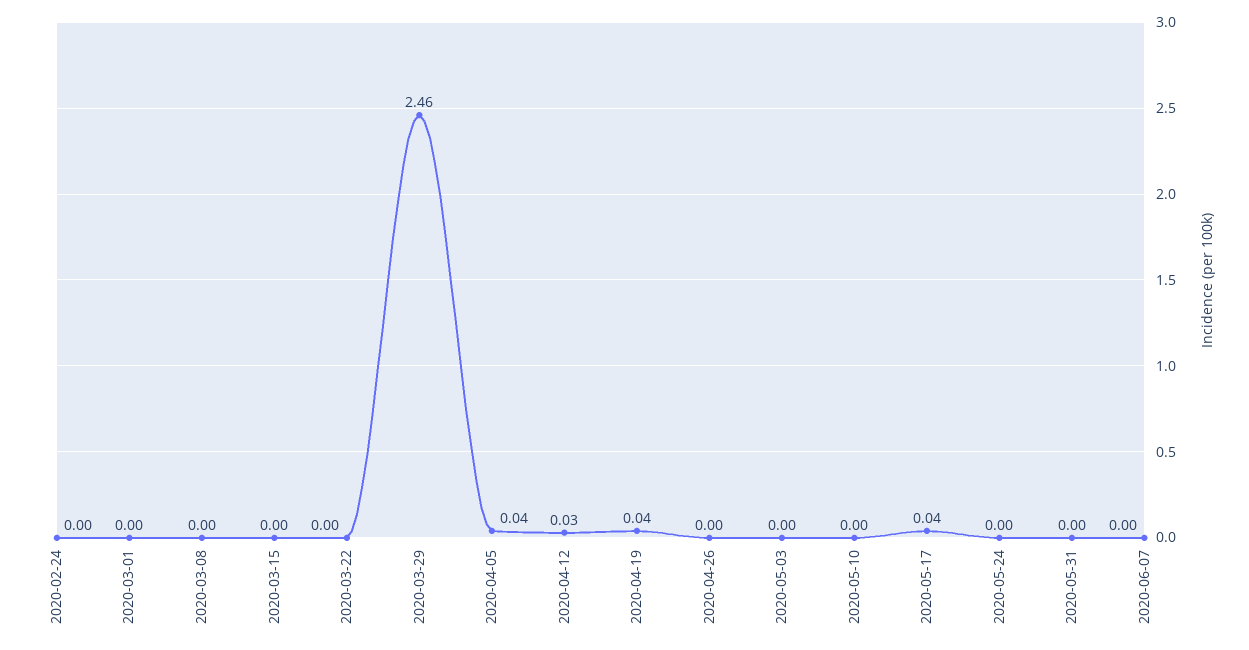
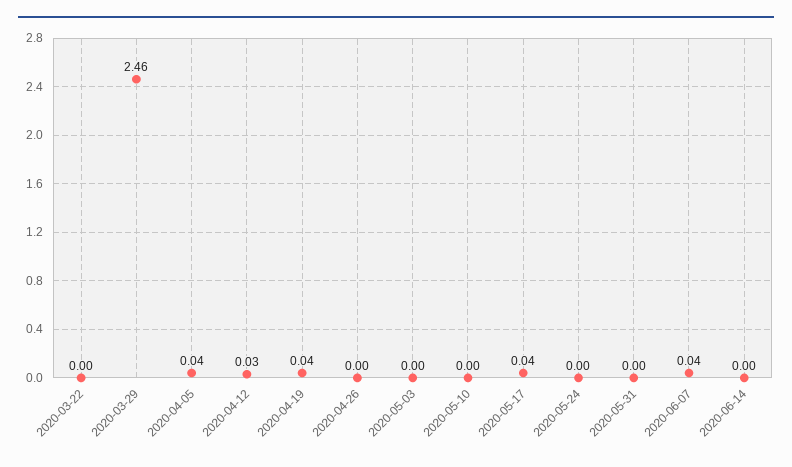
2020-02-24: 0 -> none
2020-03-01: 0 -> none
2020-03-08: 0 -> none
2020-03-15: 0 -> none
2020-06-07: 0 -> 0.04
2020-06-14: none -> 0

